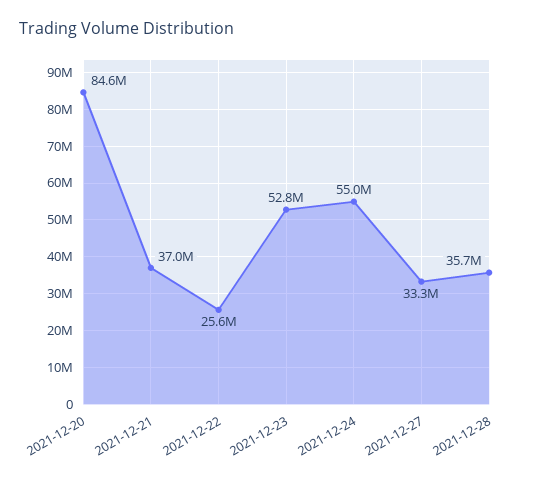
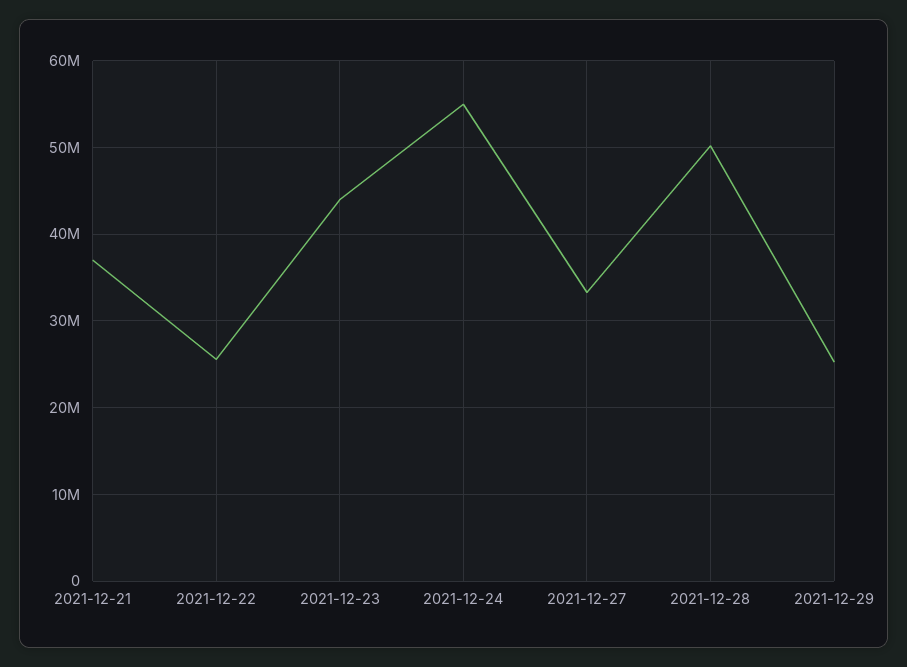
2021-12-20: 84600000 -> none
2021-12-23: 52800000 -> 44000000
2021-12-28: 35700000 -> 50000000
2021-12-29: none -> 25000000

